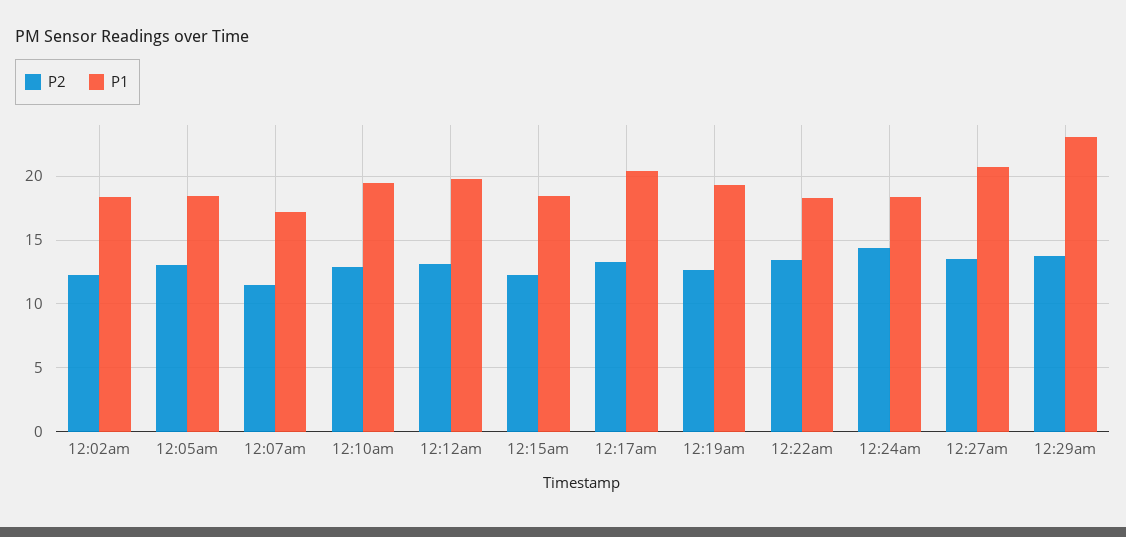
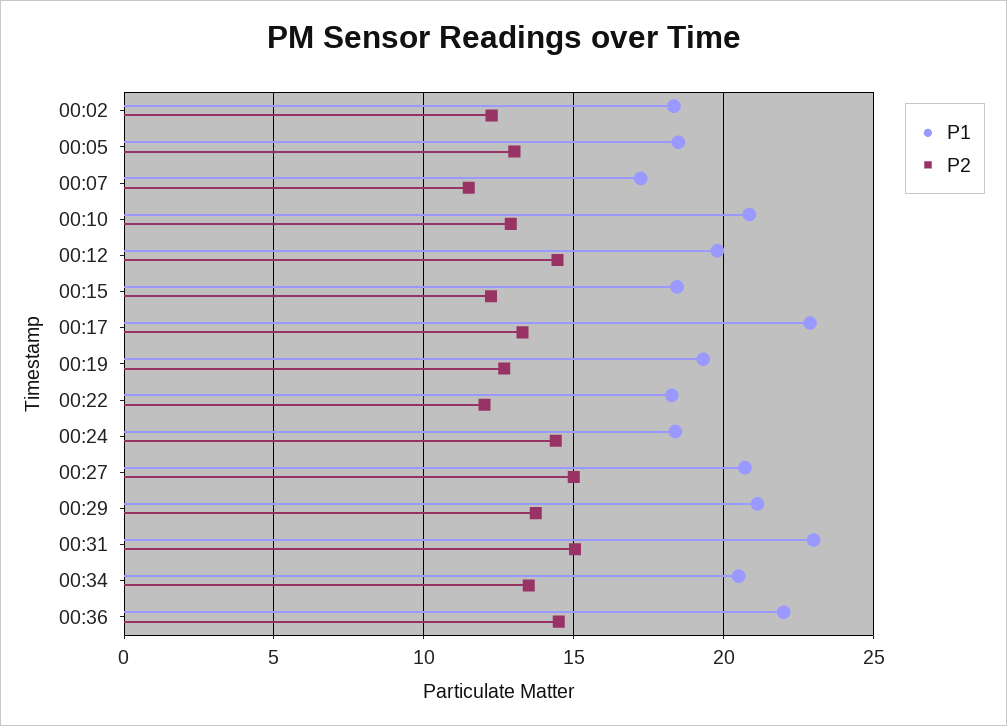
P1, 12:10am: 19.5 -> 21
P2, 12:12am: 13 -> 14.5
P1, 12:17am: 20.5 -> 23
P2, 12:22am: 13.5 -> 12
P2, 12:27am: 13.5 -> 15
P1, 12:29am: 23 -> 21
P1, 00:31: none -> 23
P2, 00:31: none -> 15
P1, 00:34: none -> 20.5
P2, 00:34: none -> 13.5
P1, 00:36: none -> 22
P2, 00:36: none -> 14.5

